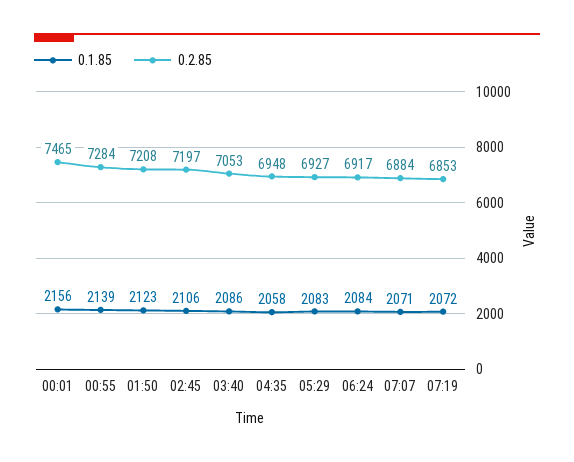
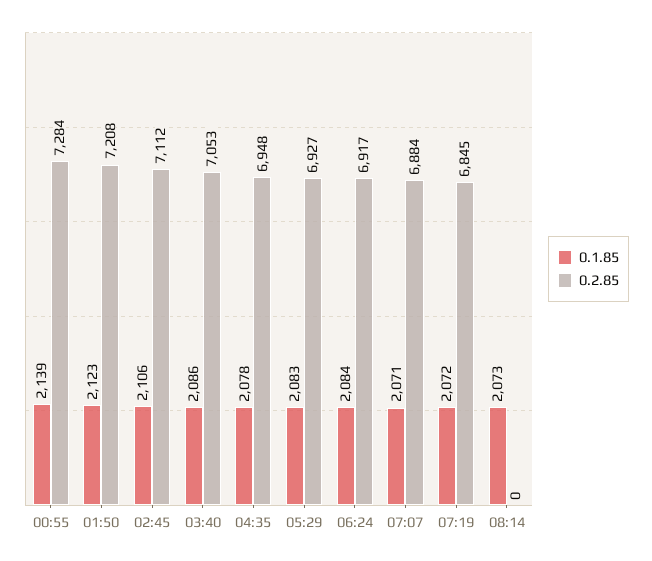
0.1.85, 00:01: 2156 -> none
0.2.85, 00:01: 7465 -> none
0.2.85, 02:45: 7197 -> 7112
0.1.85, 04:35: 2058 -> 2078
0.2.85, 07:19: 6853 -> 6845
0.1.85, 08:14: none -> 2073
0.2.85, 08:14: none -> 0

